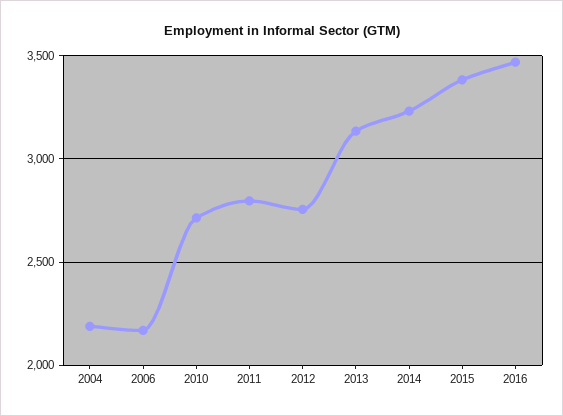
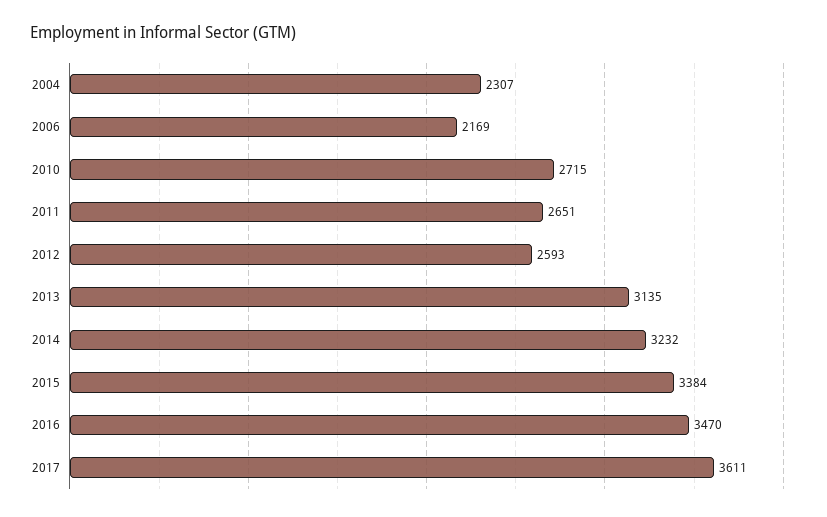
2004: 2200 -> 2307
2011: 2800 -> 2651
2012: 2750 -> 2593
2017: none -> 3611

